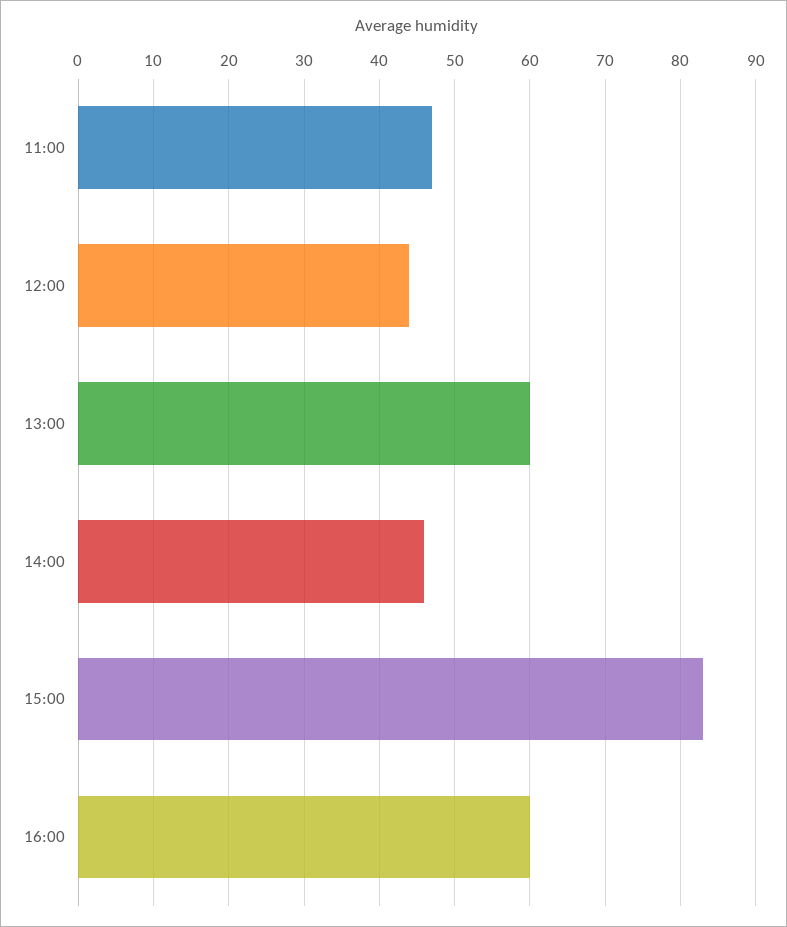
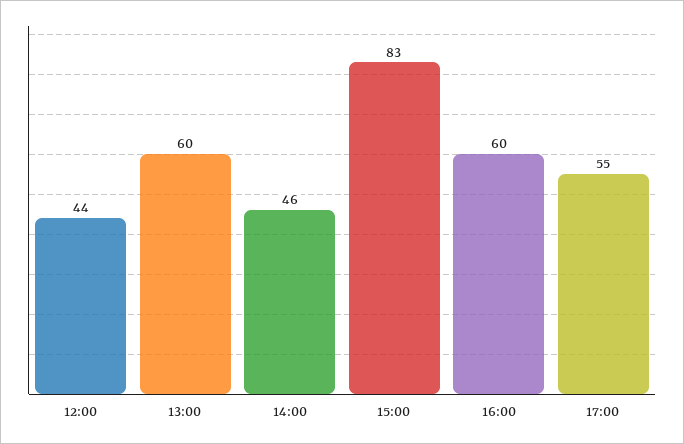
11:00: 47 -> none
17:00: none -> 55

